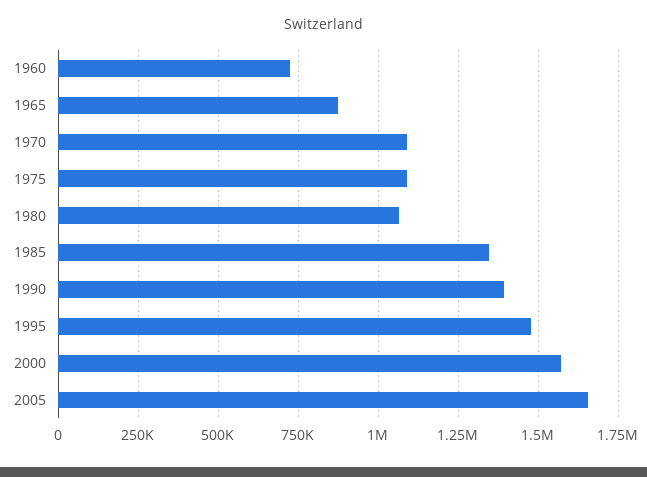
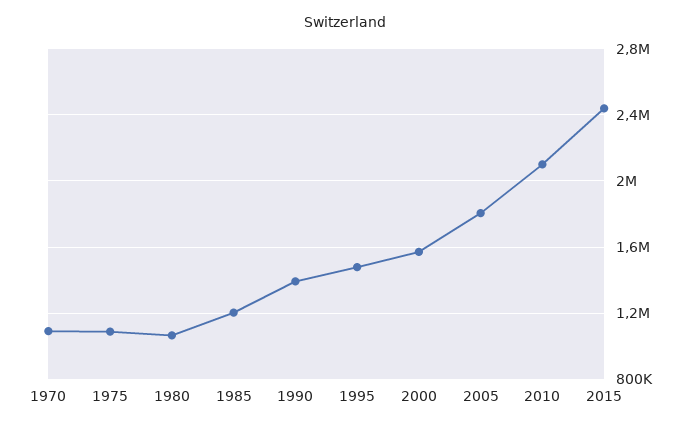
1960: 725000 -> none
1965: 875000 -> none
1985: 1350000 -> 1200000
2005: 1650000 -> 1800000
2010: none -> 2100000
2015: none -> 2450000

